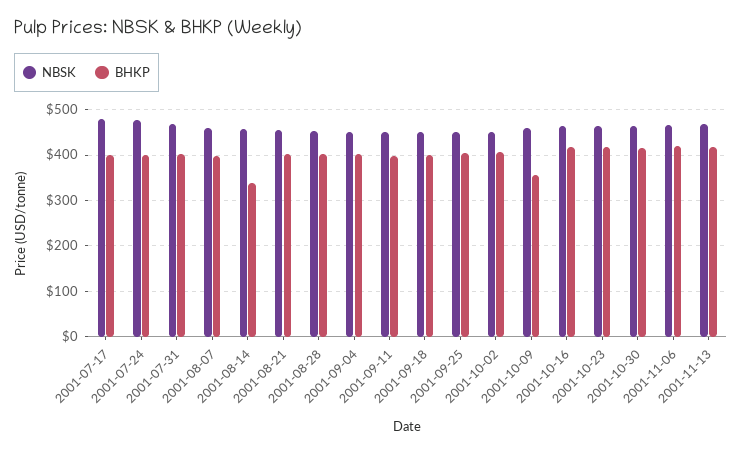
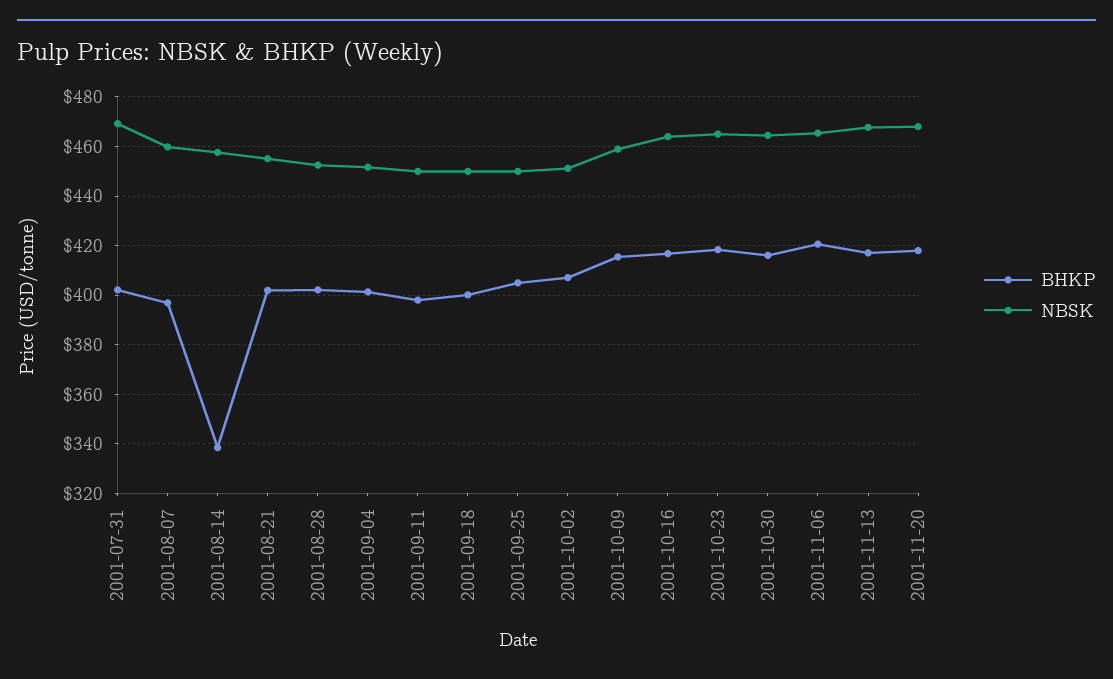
NBSK, 2001-07-17: 480 -> none
BHKP, 2001-07-17: 400 -> none
NBSK, 2001-07-24: 480 -> none
BHKP, 2001-07-24: 400 -> none
BHKP, 2001-10-09: 360 -> 415
BHKP, 2001-11-20: none -> 417.5
NBSK, 2001-11-20: none -> 467.5

